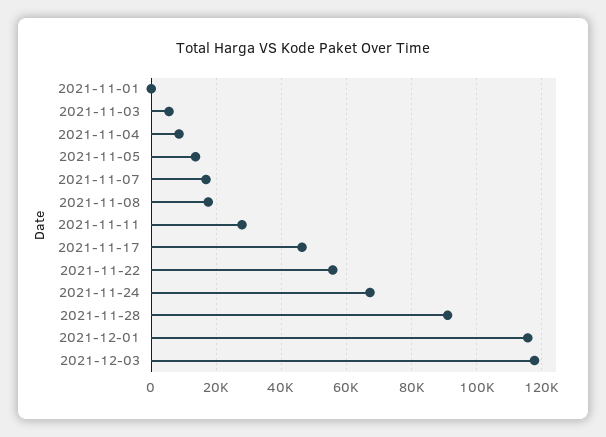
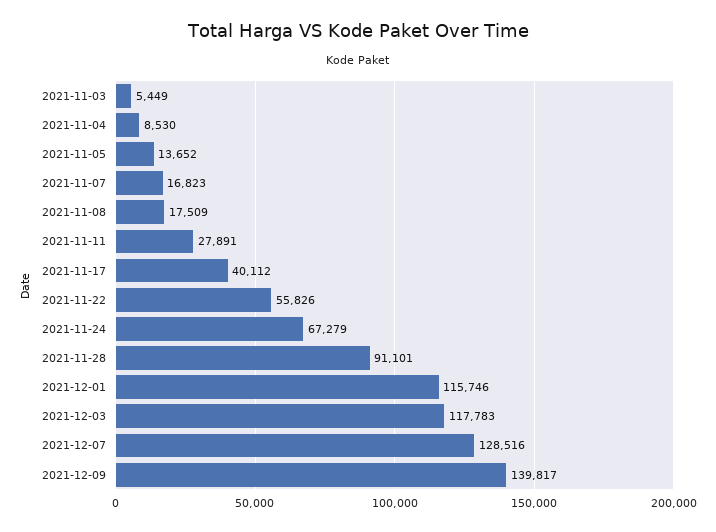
2021-11-01: 0 -> none
2021-11-17: 46000 -> 40112
2021-12-07: none -> 128516
2021-12-09: none -> 139817

